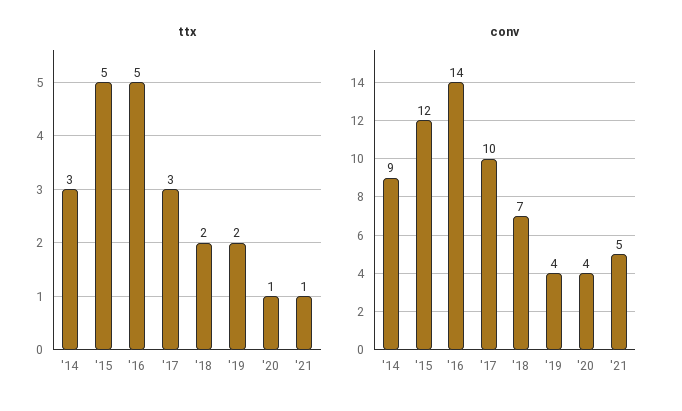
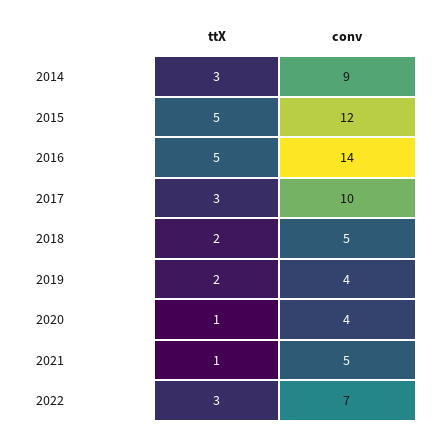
conv, '18: 7 -> 5
ttx, 2022: none -> 3
conv, 2022: none -> 7

